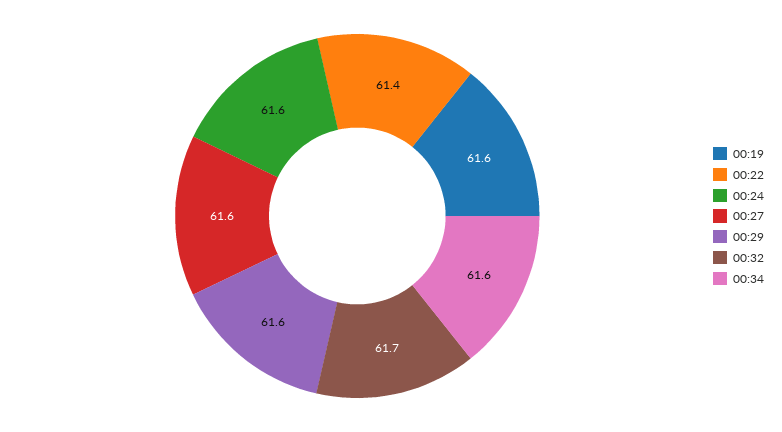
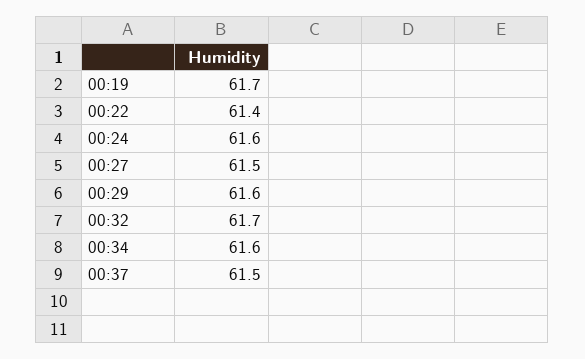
00:19: 61.6 -> 61.7
00:27: 61.6 -> 61.5
00:37: none -> 61.5

